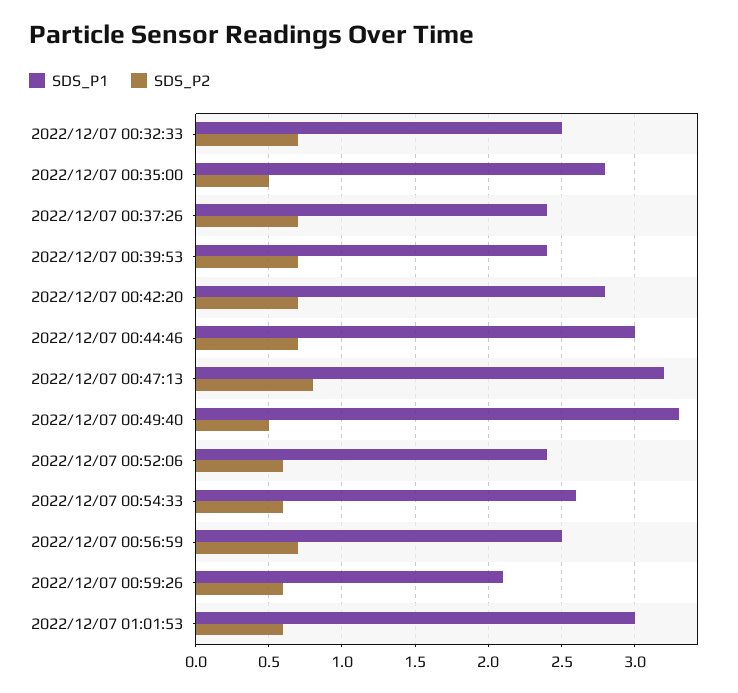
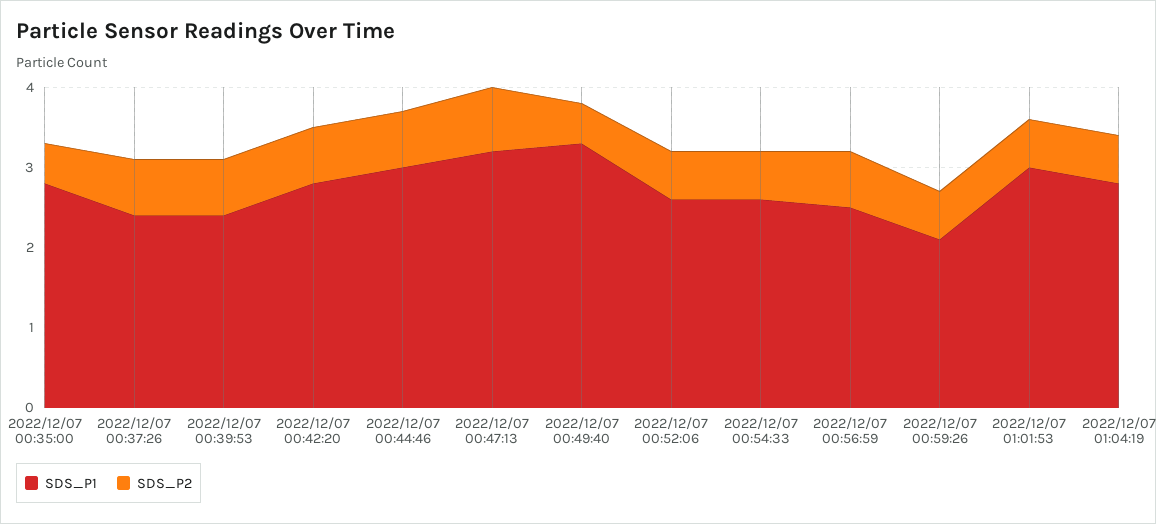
SDS_P1, 2022/12/07 00:32:33: 2.5 -> none
SDS_P2, 2022/12/07 00:32:33: 0.7 -> none
SDS_P1, 2022/12/07 00:52:06: 2.4 -> 2.6
SDS_P1, 2022/12/07 01:04:19: none -> 2.8
SDS_P2, 2022/12/07 01:04:19: none -> 0.6

